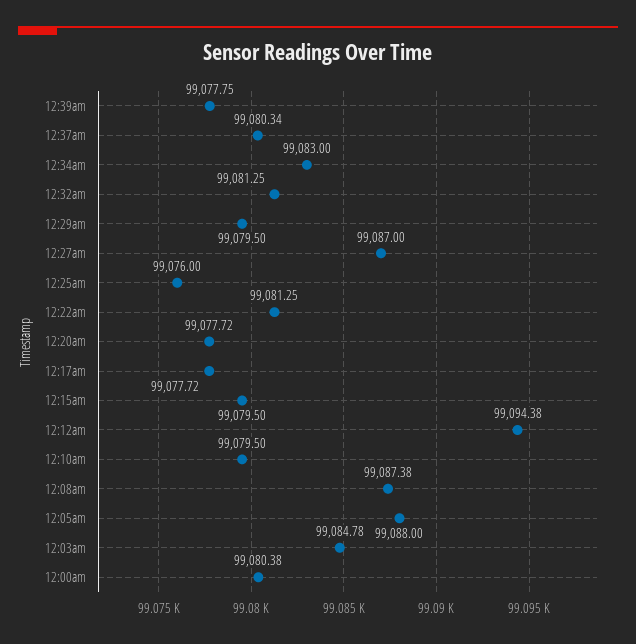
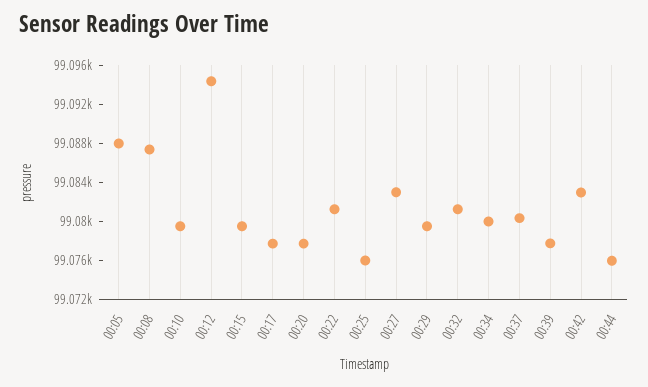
12:34am: 99083 -> 99080
12:27am: 99087 -> 99083
12:03am: 99084.78 -> none
12:00am: 99080.38 -> none
00:42: none -> 99083
00:44: none -> 99076

